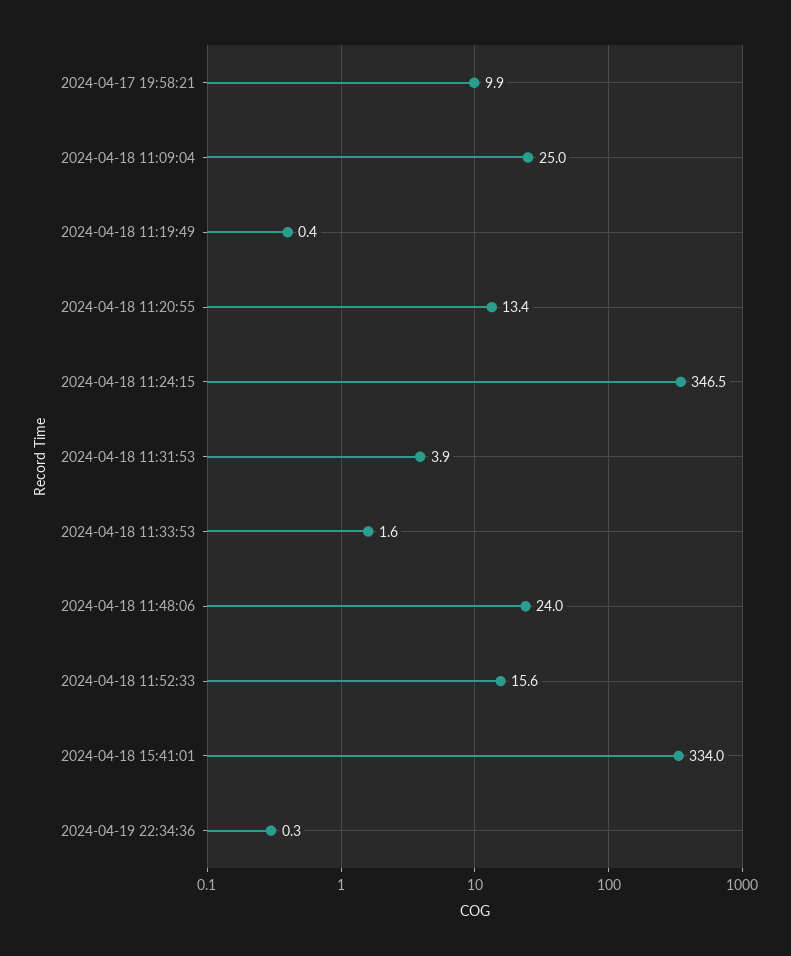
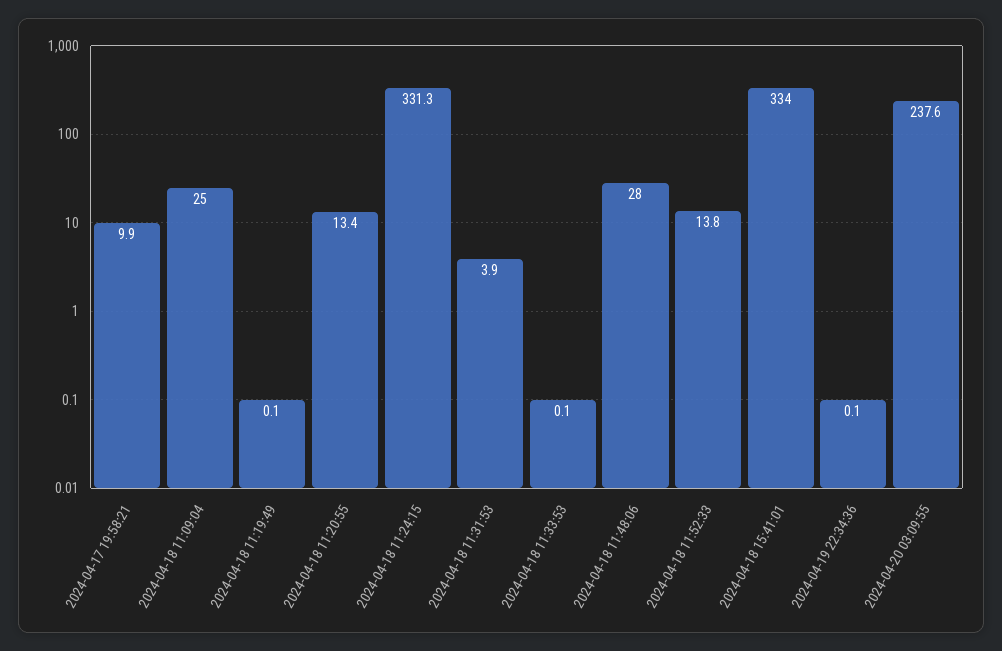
2024-04-18 11:19:49: 0.4 -> 0.1
2024-04-18 11:24:15: 346.5 -> 331.3
2024-04-18 11:33:53: 1.6 -> 0.1
2024-04-18 11:48:06: 24 -> 28
2024-04-18 11:52:33: 15.6 -> 13.8
2024-04-19 22:34:36: 0.3 -> 0.1
2024-04-20 03:09:55: none -> 237.6

